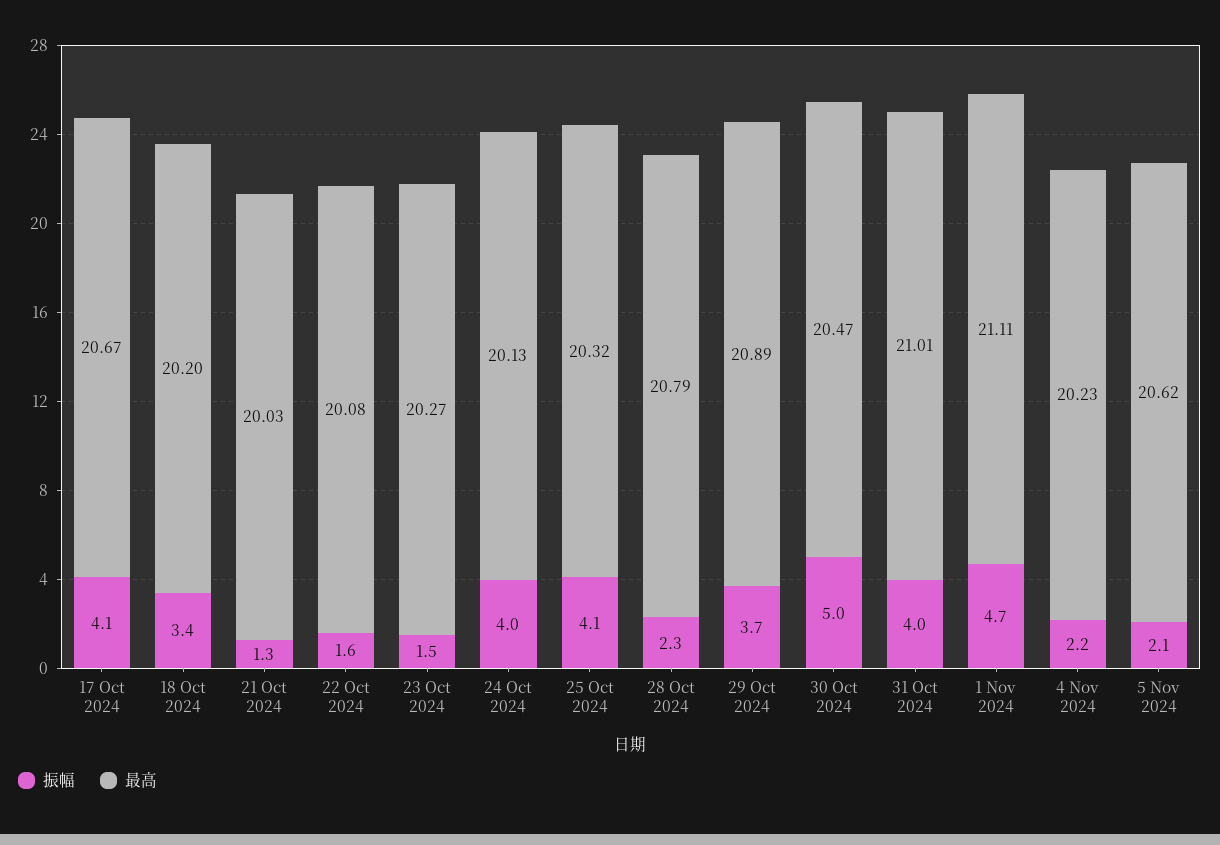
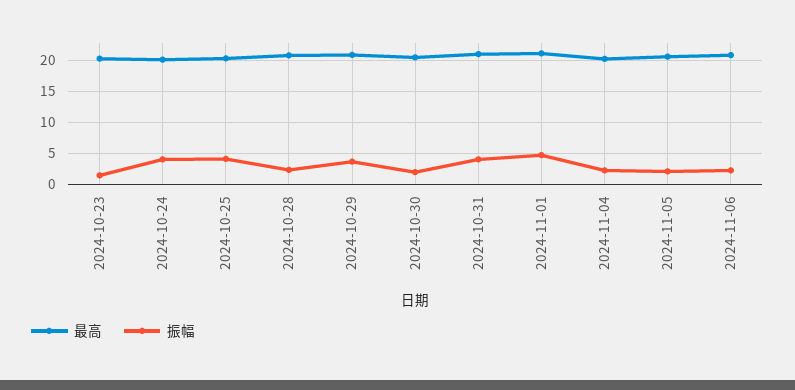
振幅, 17 Oct 2024: 4.1 -> none
最高, 17 Oct 2024: 20.67 -> none
振幅, 18 Oct 2024: 3.4 -> none
最高, 18 Oct 2024: 20.2 -> none
振幅, 21 Oct 2024: 1.3 -> none
最高, 21 Oct 2024: 20.03 -> none
振幅, 22 Oct 2024: 1.6 -> none
最高, 22 Oct 2024: 20.08 -> none
振幅, 30 Oct 2024: 5 -> 2
最高, 2024-11-06: none -> 21
振幅, 2024-11-06: none -> 2

